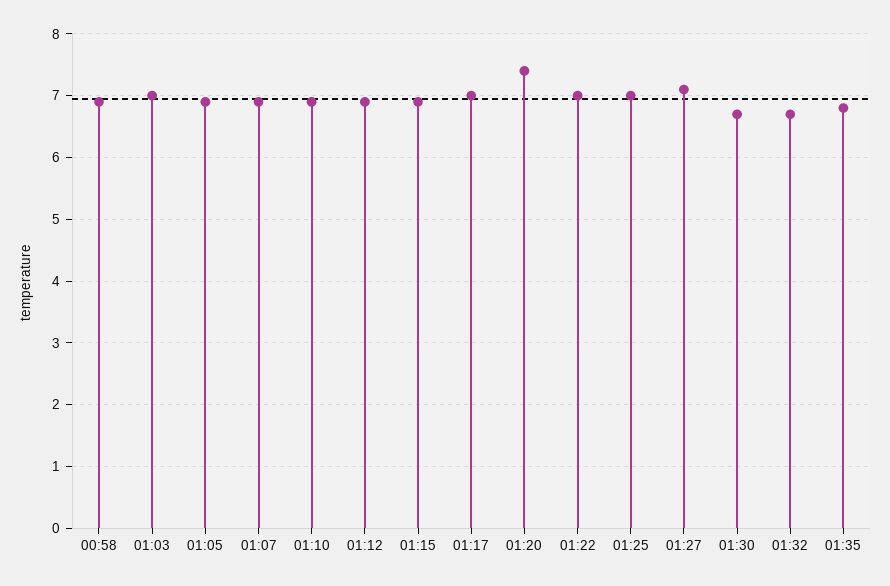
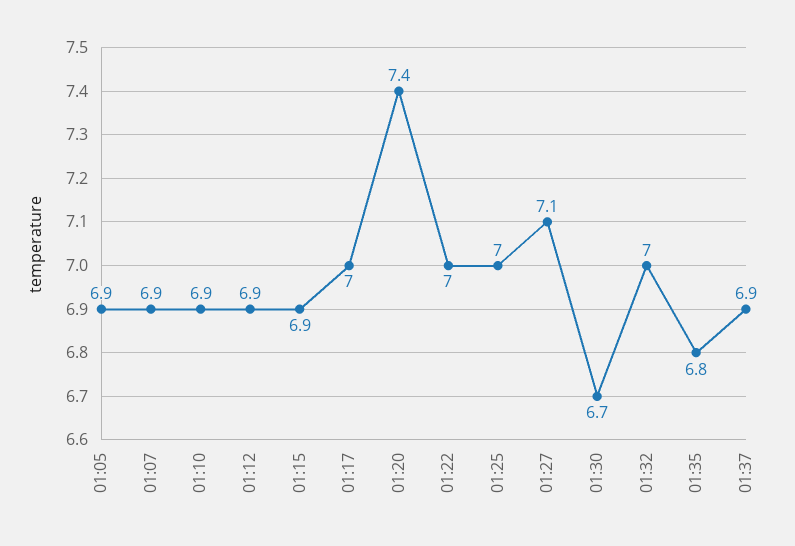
00:58: 6.9 -> none
01:03: 7 -> none
01:32: 6.7 -> 7
01:37: none -> 6.9

